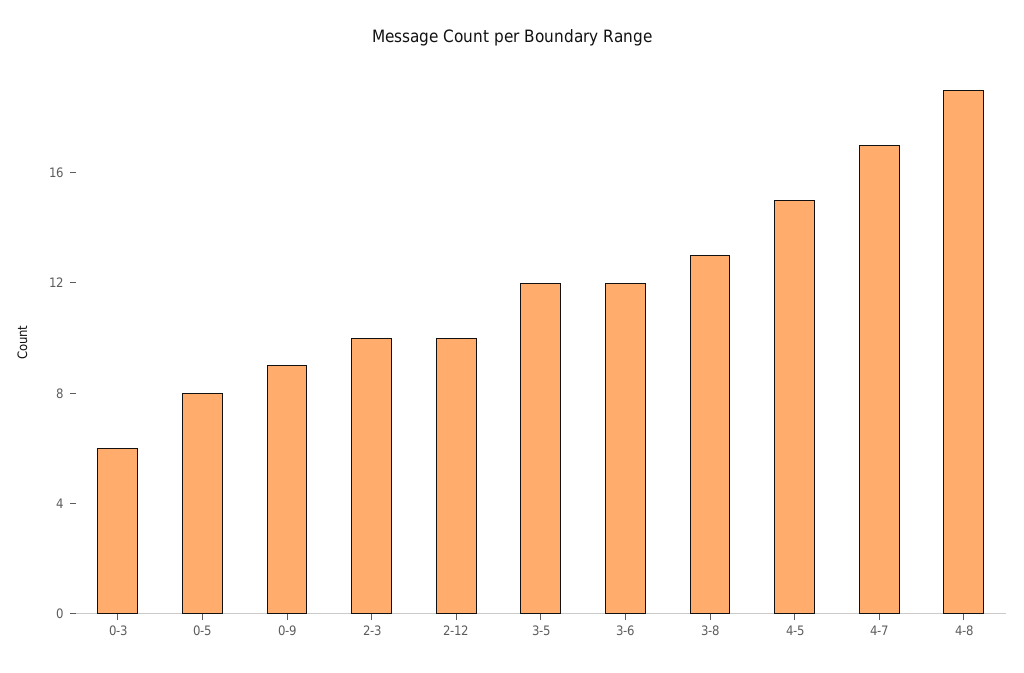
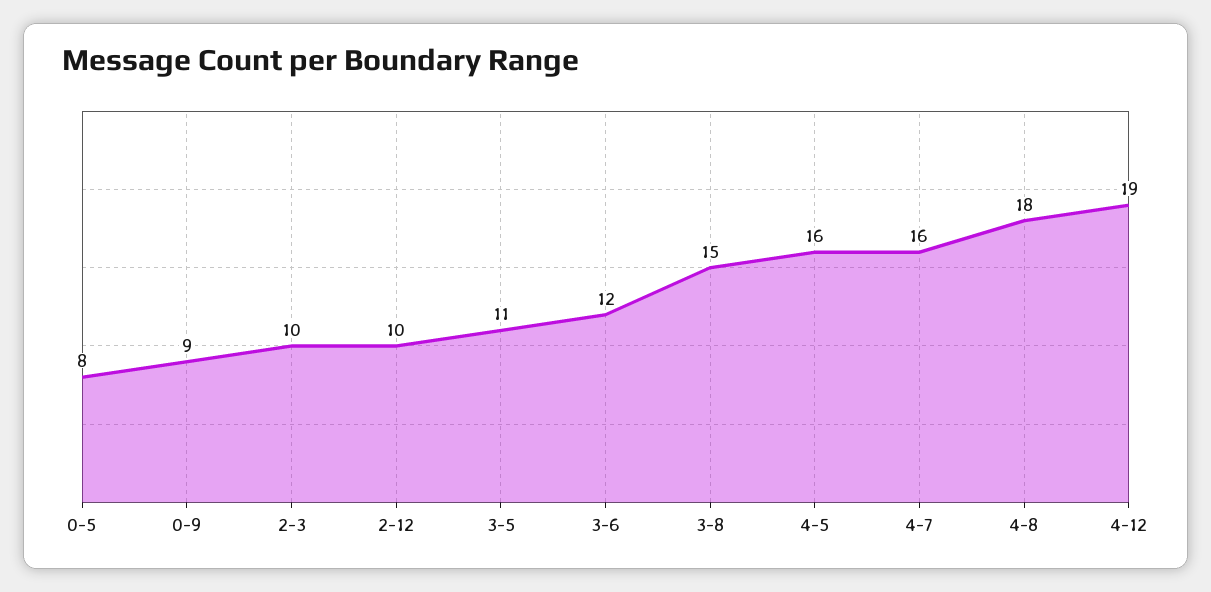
0-3: 6 -> none
3-5: 12 -> 11
3-8: 13 -> 15
4-5: 15 -> 16
4-7: 17 -> 16
4-8: 19 -> 18
4-12: none -> 19

